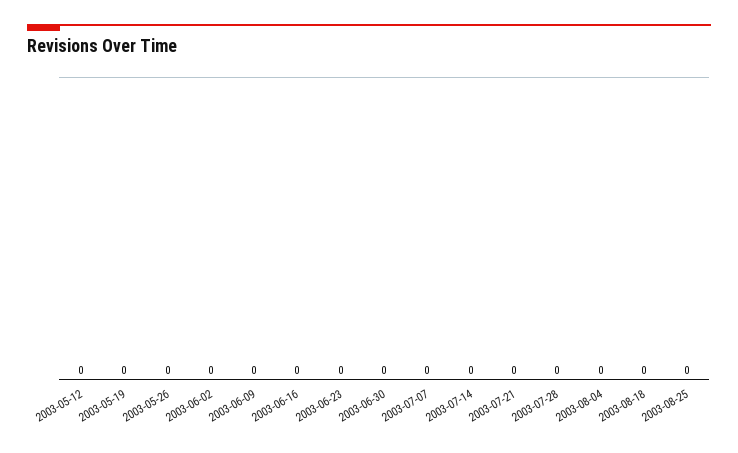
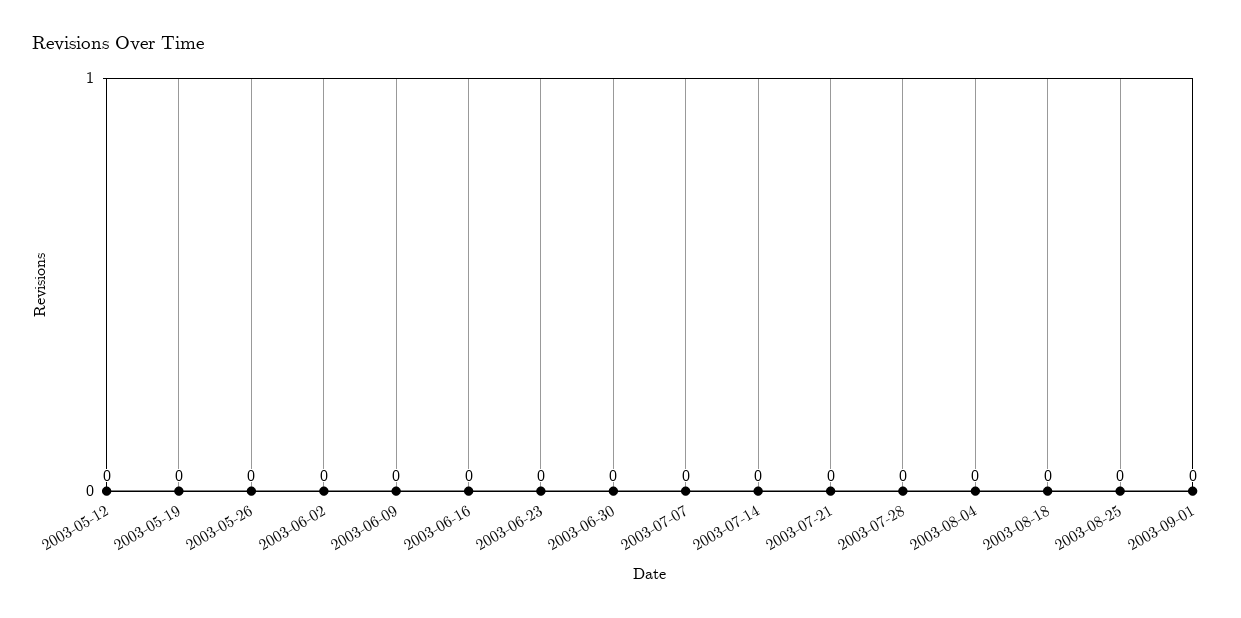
2003-09-01: none -> 0

